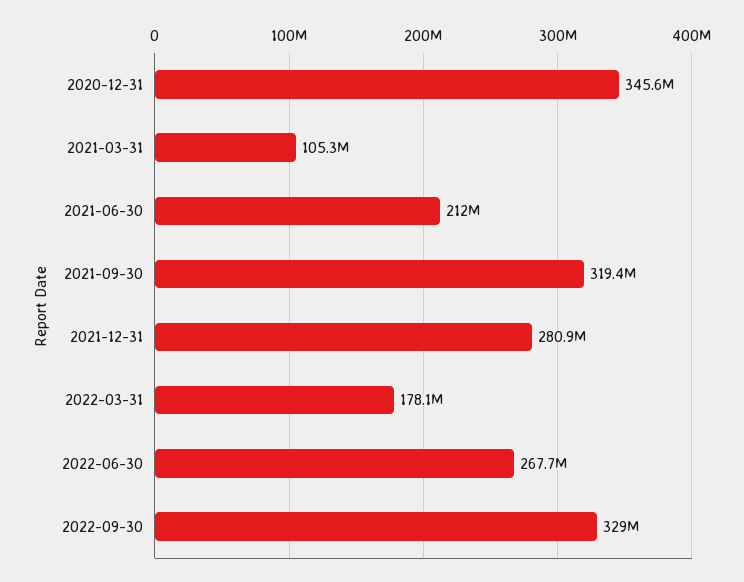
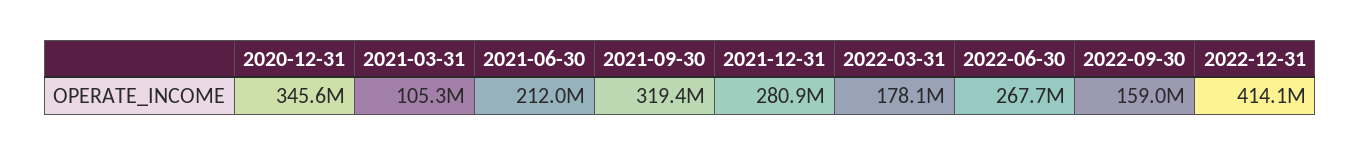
2022-09-30: 329000000 -> 159000000
2022-12-31: none -> 414100000

